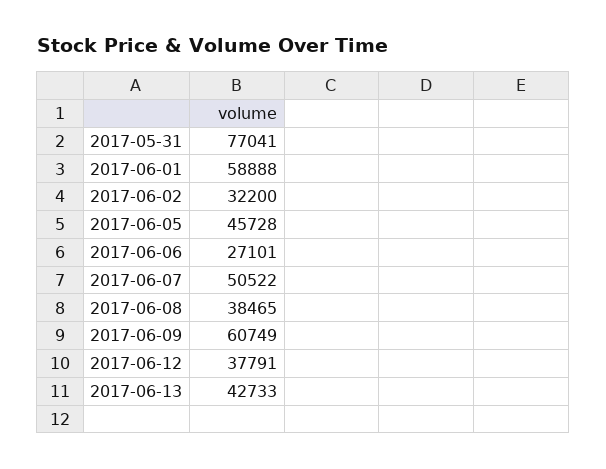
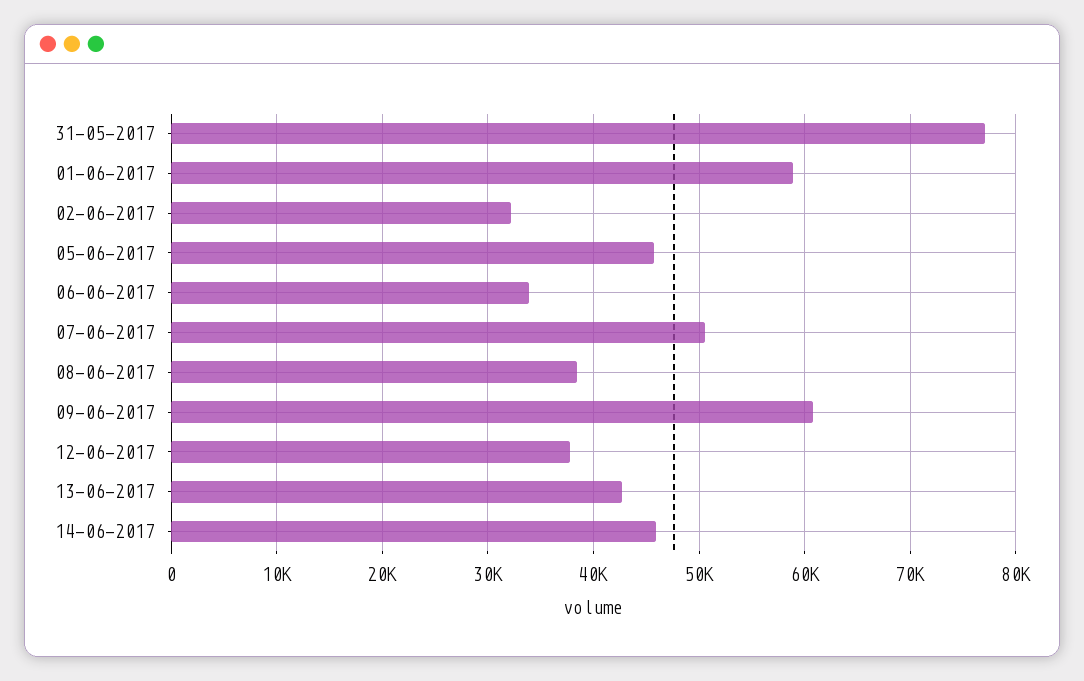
2017-06-06: 27101 -> 34000
14-06-2017: none -> 46000

